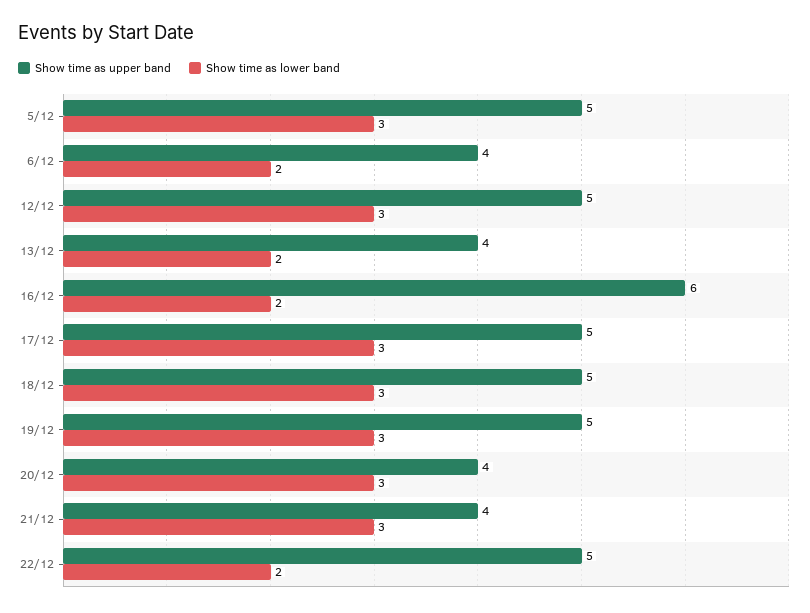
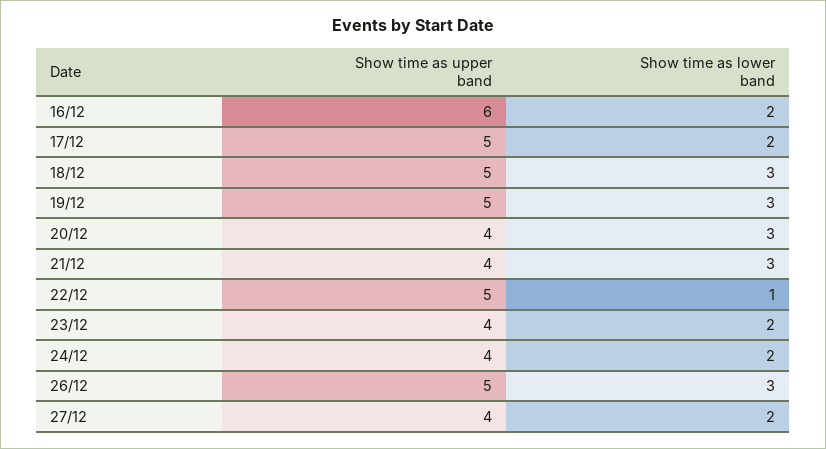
Show time as upper band, 5/12: 5 -> none
Show time as lower band, 5/12: 3 -> none
Show time as upper band, 6/12: 4 -> none
Show time as lower band, 6/12: 2 -> none
Show time as upper band, 12/12: 5 -> none
Show time as lower band, 12/12: 3 -> none
Show time as upper band, 13/12: 4 -> none
Show time as lower band, 13/12: 2 -> none
Show time as lower band, 17/12: 3 -> 2
Show time as lower band, 22/12: 2 -> 1
Show time as upper band, 23/12: none -> 4
Show time as lower band, 23/12: none -> 2
Show time as upper band, 24/12: none -> 4
Show time as lower band, 24/12: none -> 2
Show time as upper band, 26/12: none -> 5
Show time as lower band, 26/12: none -> 3
Show time as upper band, 27/12: none -> 4
Show time as lower band, 27/12: none -> 2

